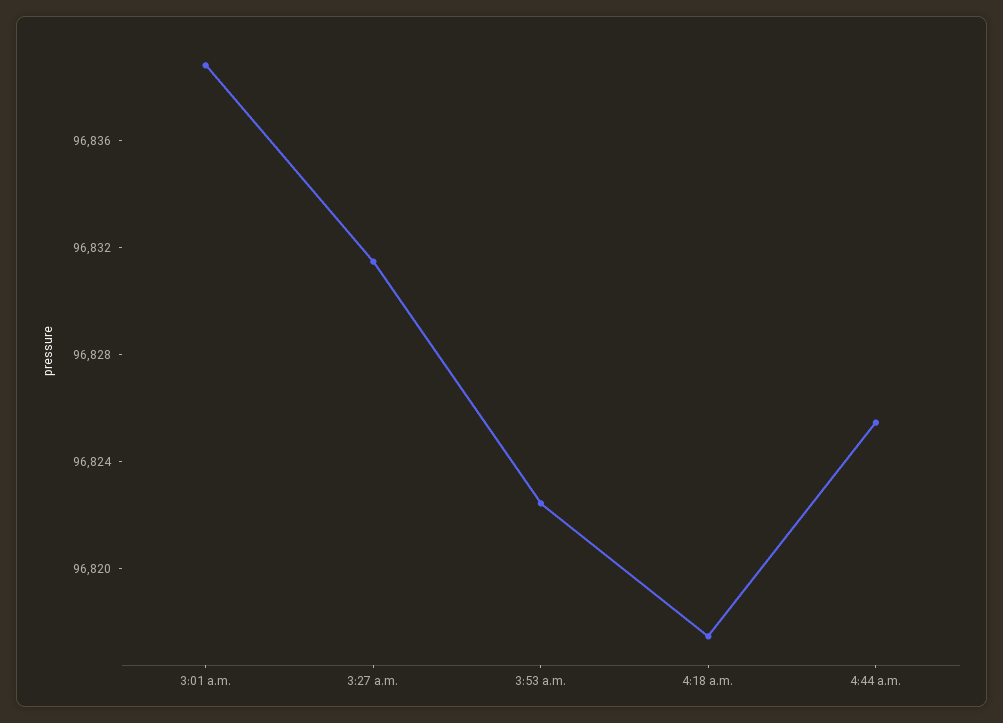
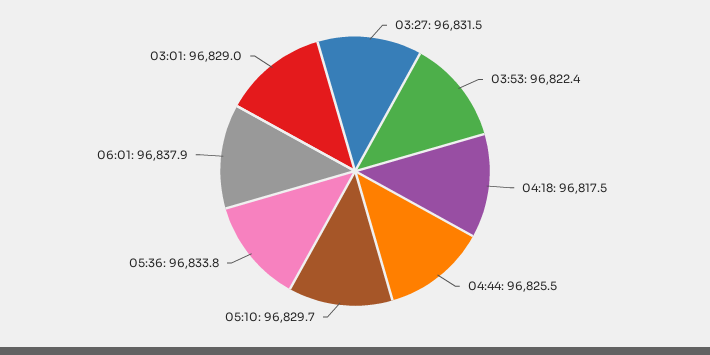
3:01 a.m.: 96839 -> 96829
05:10: none -> 96829.7
05:36: none -> 96833.8
06:01: none -> 96837.9

